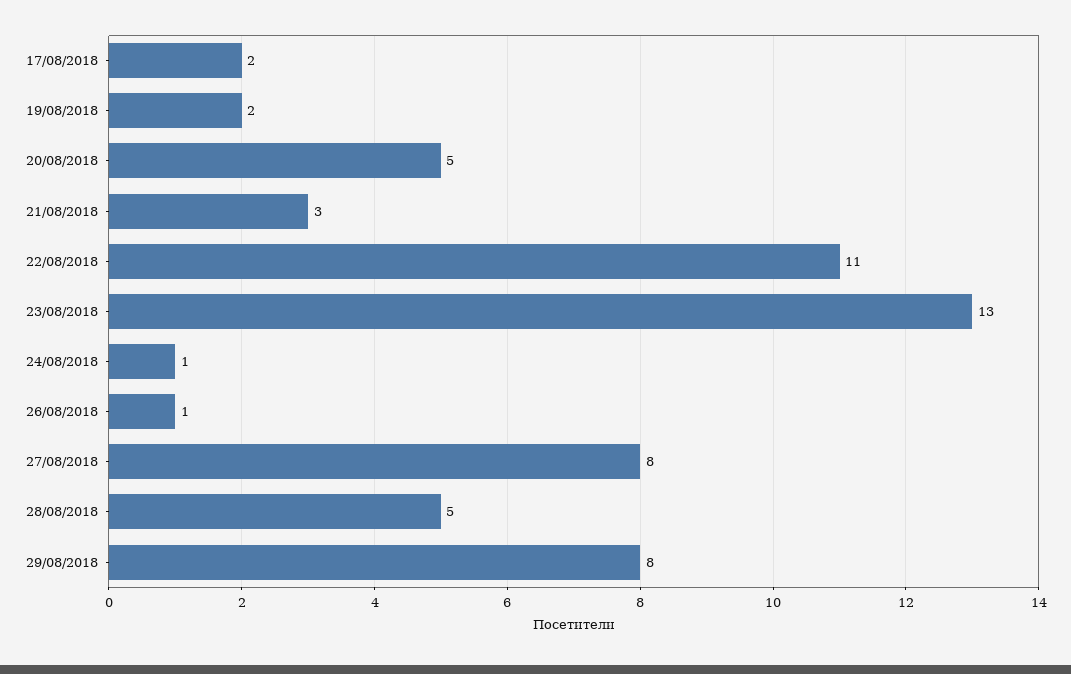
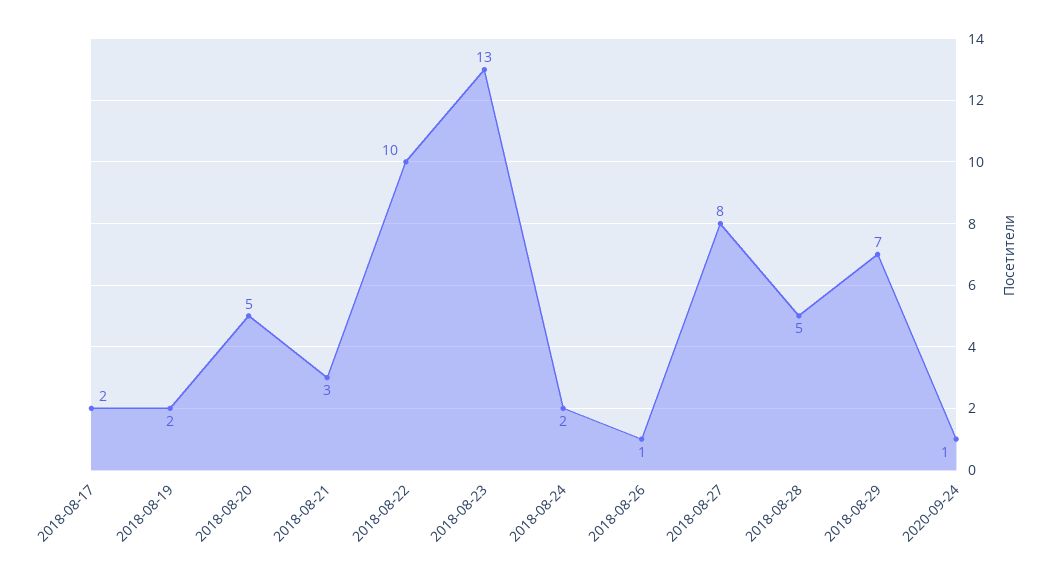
22/08/2018: 11 -> 10
24/08/2018: 1 -> 2
29/08/2018: 8 -> 7
2020-09-24: none -> 1

